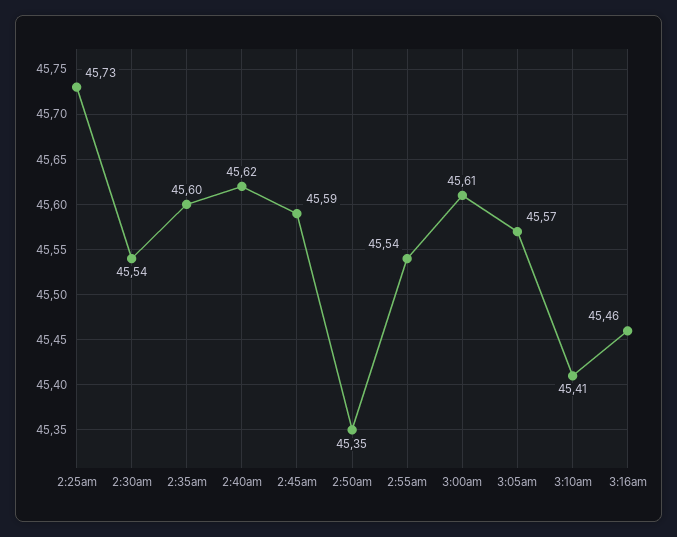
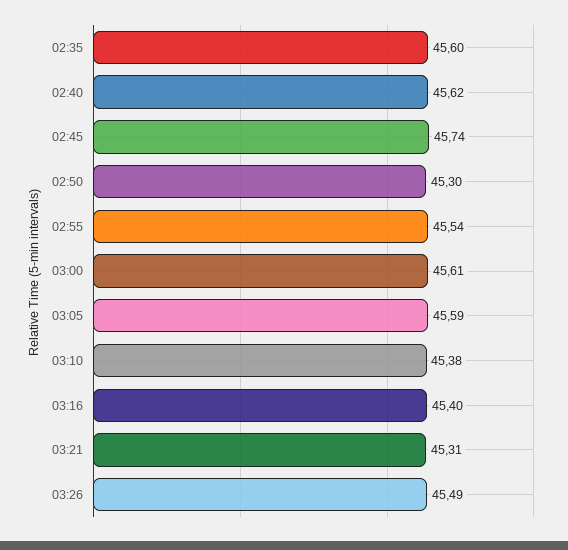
2:25am: 45.73 -> none
2:30am: 45.54 -> none
2:45am: 45.59 -> 45.74
2:50am: 45.35 -> 45.3
3:05am: 45.57 -> 45.59
3:10am: 45.41 -> 45.38
3:16am: 45.46 -> 45.4
03:21: none -> 45.31
03:26: none -> 45.49

